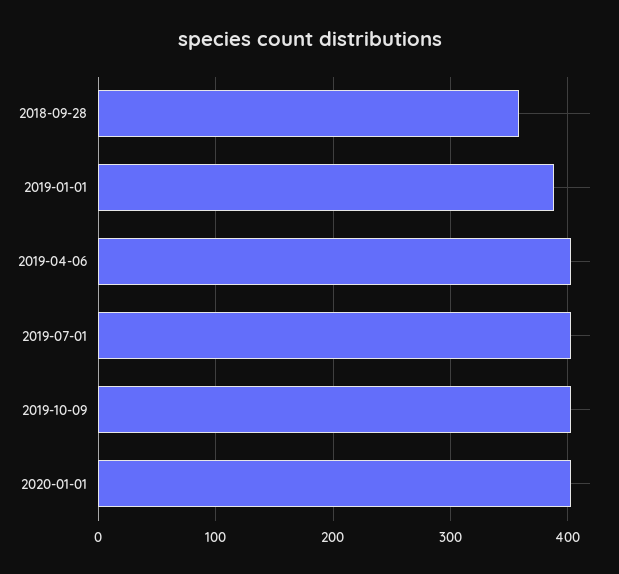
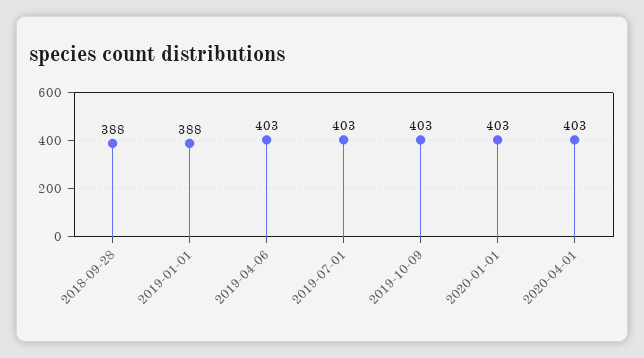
2018-09-28: 360 -> 388
2020-04-01: none -> 403

